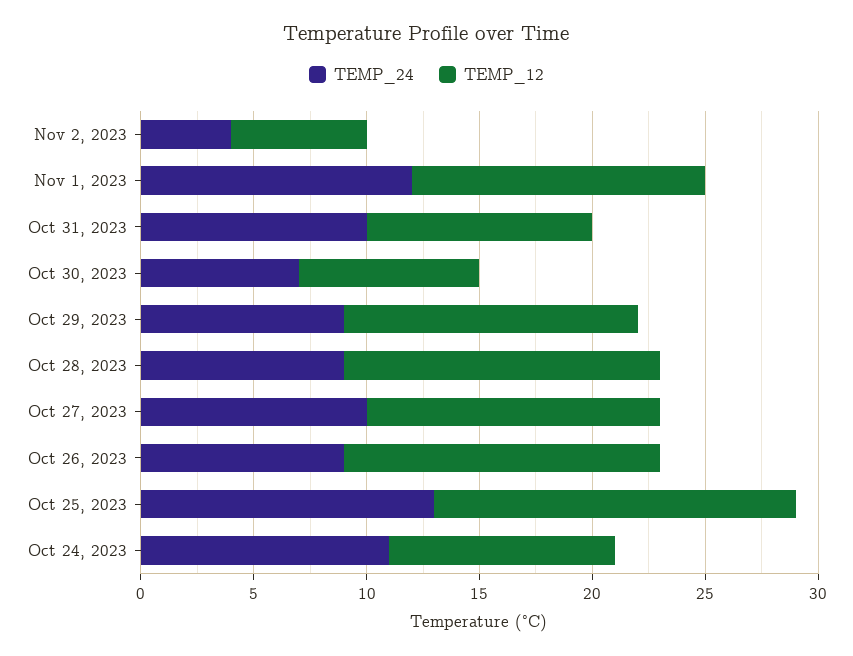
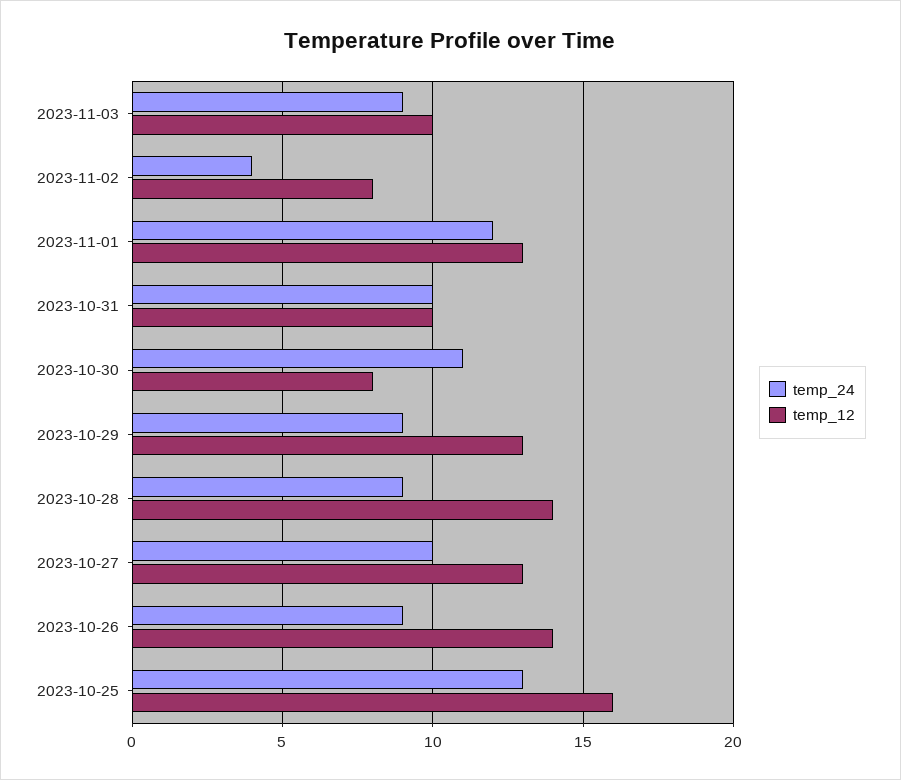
TEMP_12, Nov 2, 2023: 6 -> 8
TEMP_24, Oct 30, 2023: 7 -> 11
TEMP_24, Oct 24, 2023: 11 -> none
TEMP_12, Oct 24, 2023: 10 -> none
TEMP_24, 2023-11-03: none -> 9
TEMP_12, 2023-11-03: none -> 10

